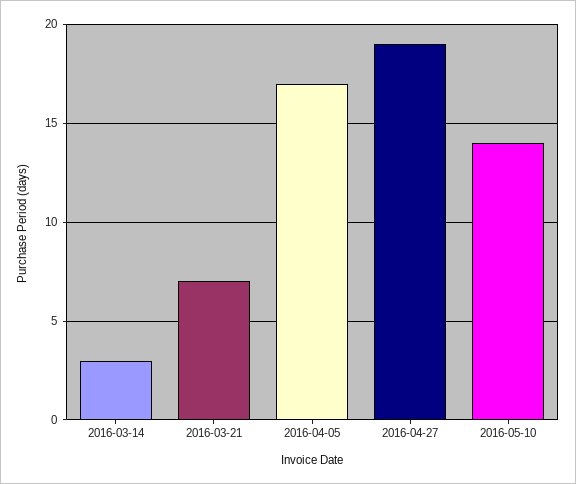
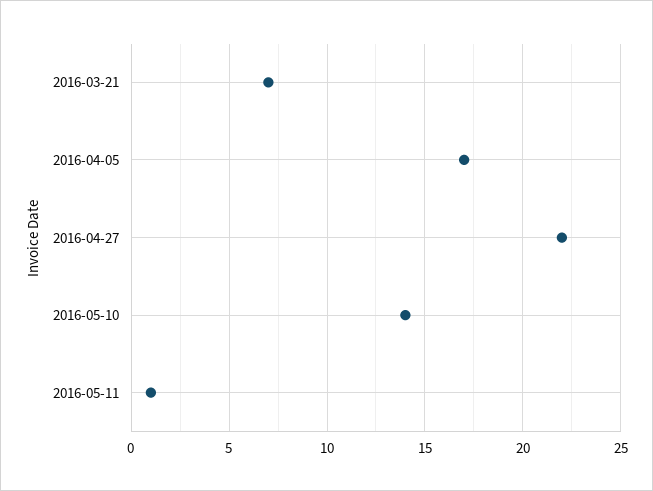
2016-03-14: 3 -> none
2016-04-27: 19 -> 22
2016-05-11: none -> 1

